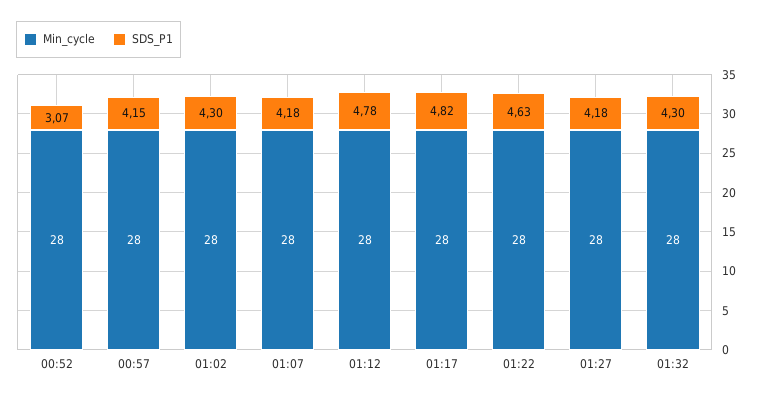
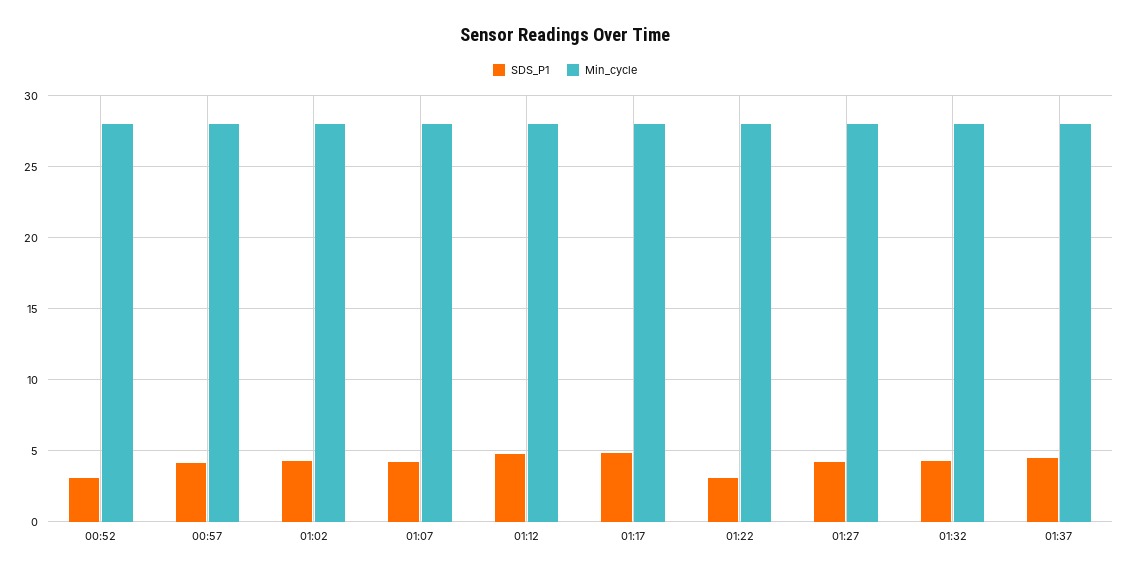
SDS_P1, 01:22: 4.63 -> 3
SDS_P1, 01:37: none -> 4.5
Min_cycle, 01:37: none -> 28

